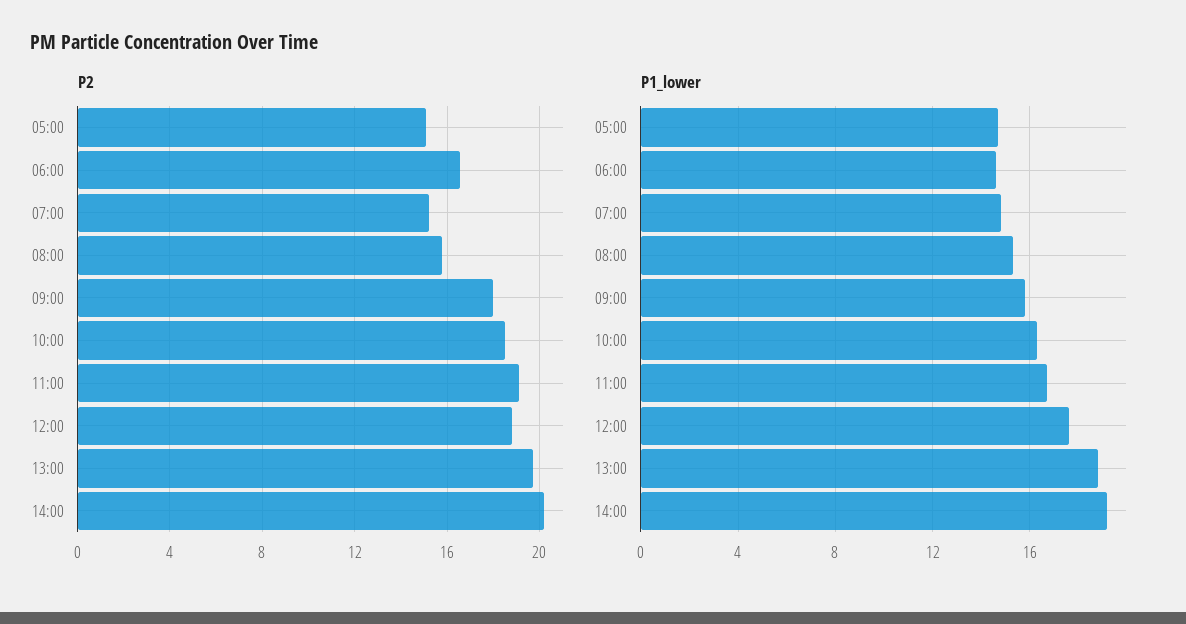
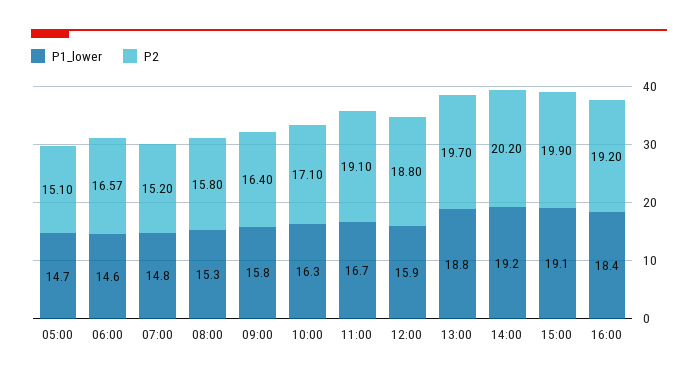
P2, 09:00: 18 -> 16.4
P2, 10:00: 18.5 -> 17.1
P1_lower, 12:00: 17.5 -> 15.9
P1_lower, 15:00: none -> 19.1
P2, 15:00: none -> 19.9
P1_lower, 16:00: none -> 18.4
P2, 16:00: none -> 19.2

